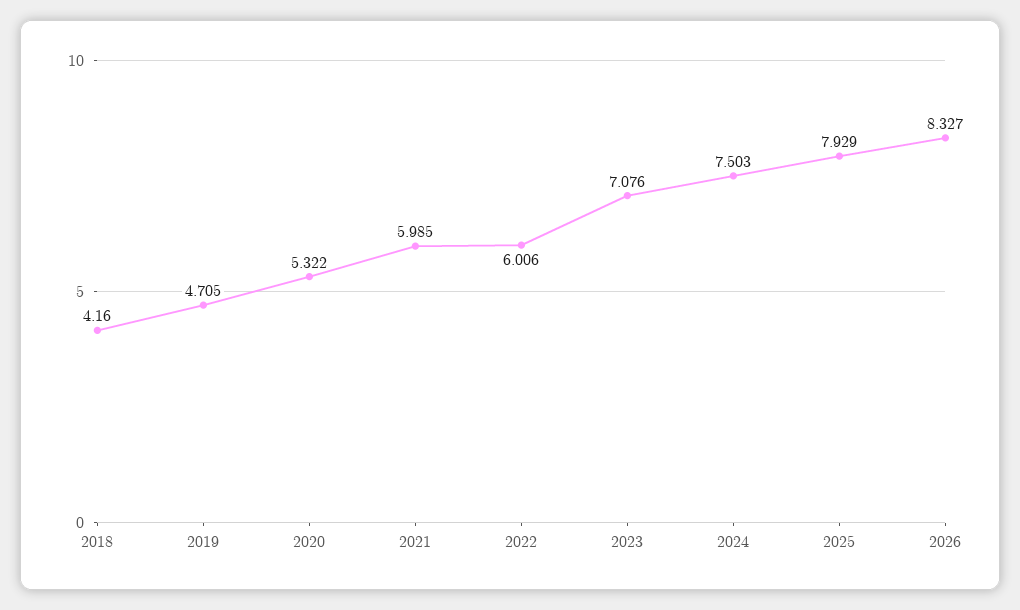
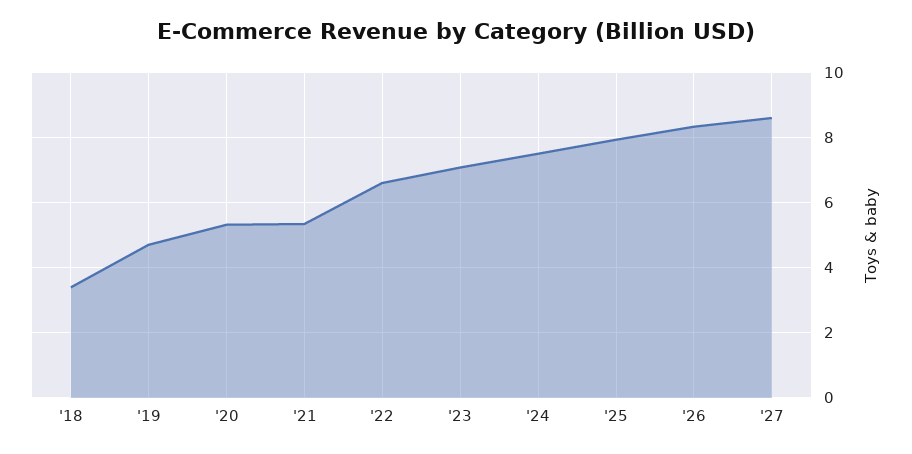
2018: 4.16 -> 3.4
2021: 5.985 -> 5.4
2022: 6.006 -> 6.6
'27: none -> 8.6

